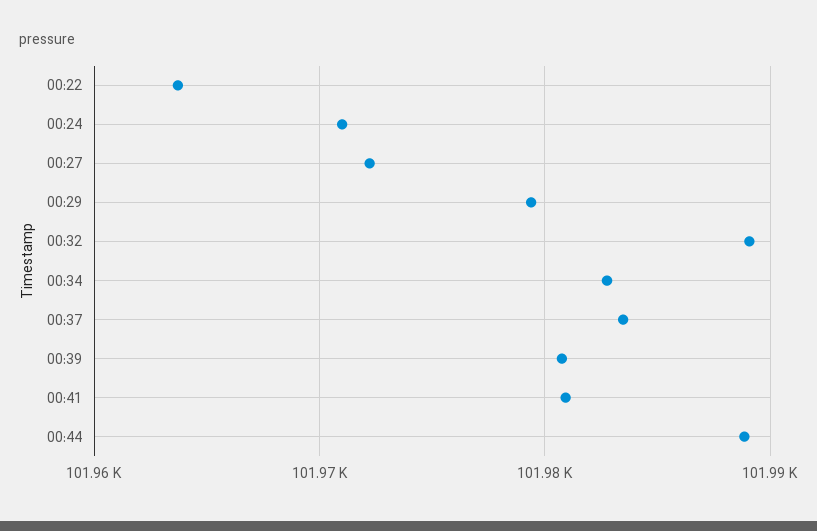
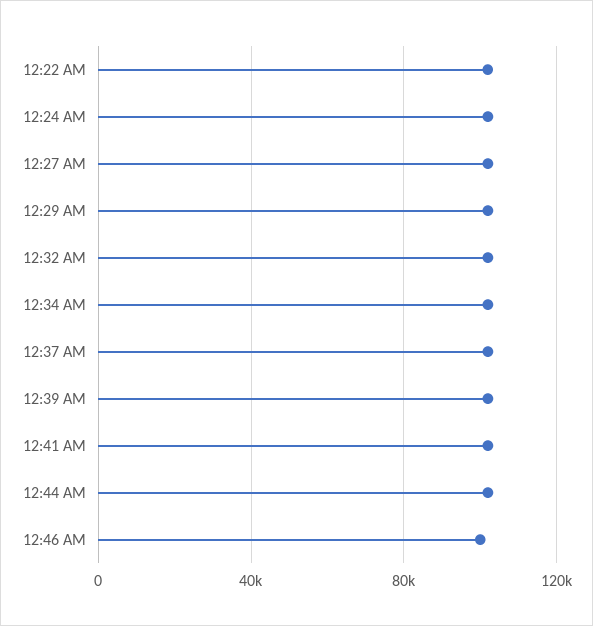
12:46 AM: none -> 100000

